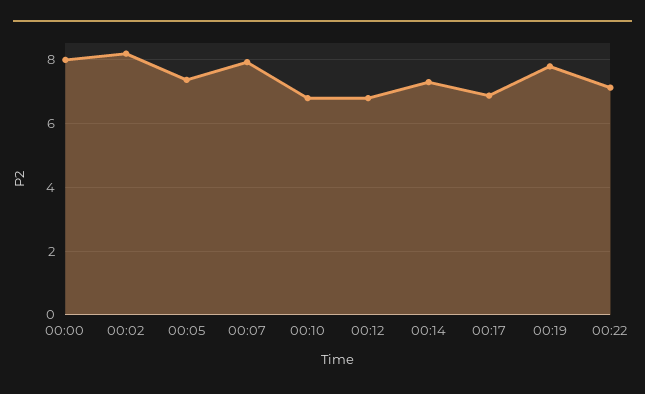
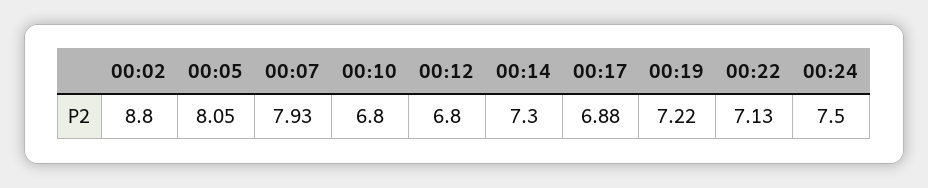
00:00: 8 -> none
00:02: 8.2 -> 8.8
00:05: 7.4 -> 8.05
00:19: 7.8 -> 7.22
00:24: none -> 7.5

